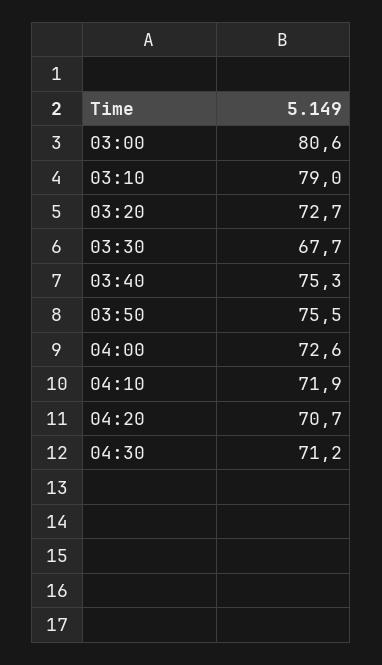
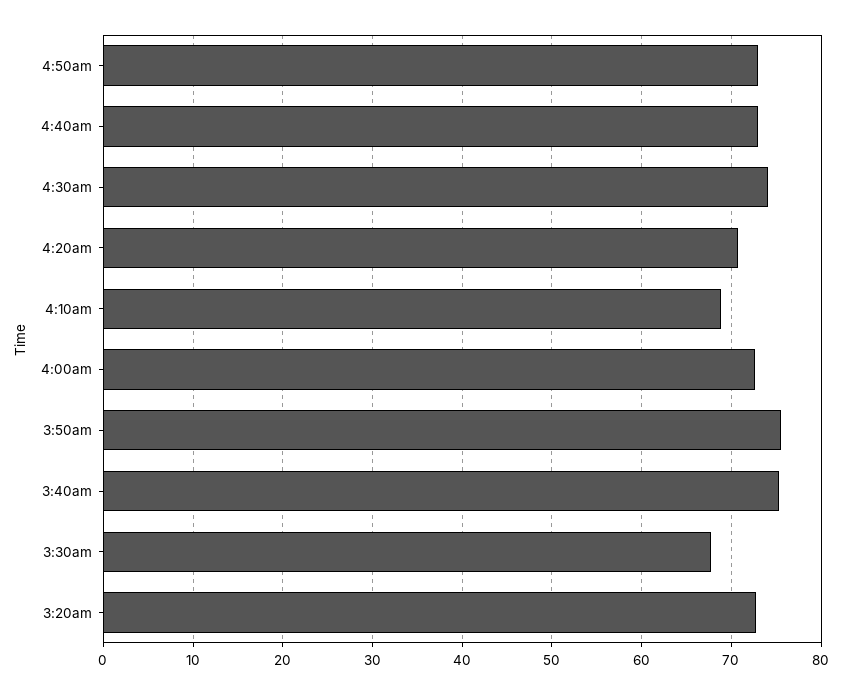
03:00: 80.6 -> none
03:10: 79 -> none
04:10: 71.9 -> 69
04:30: 71.2 -> 74
4:50am: none -> 73
4:40am: none -> 73

